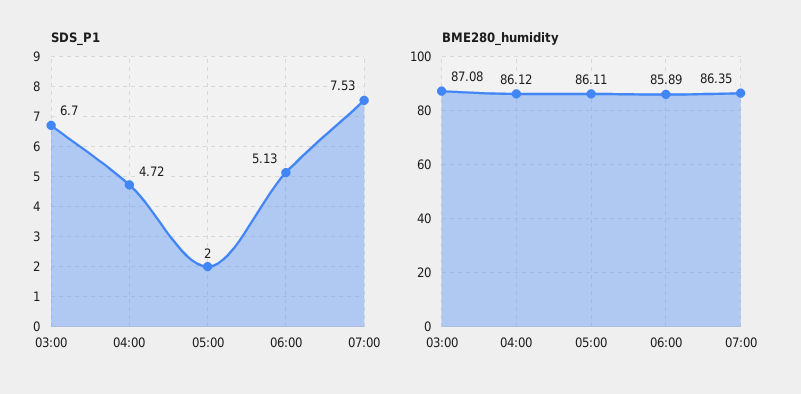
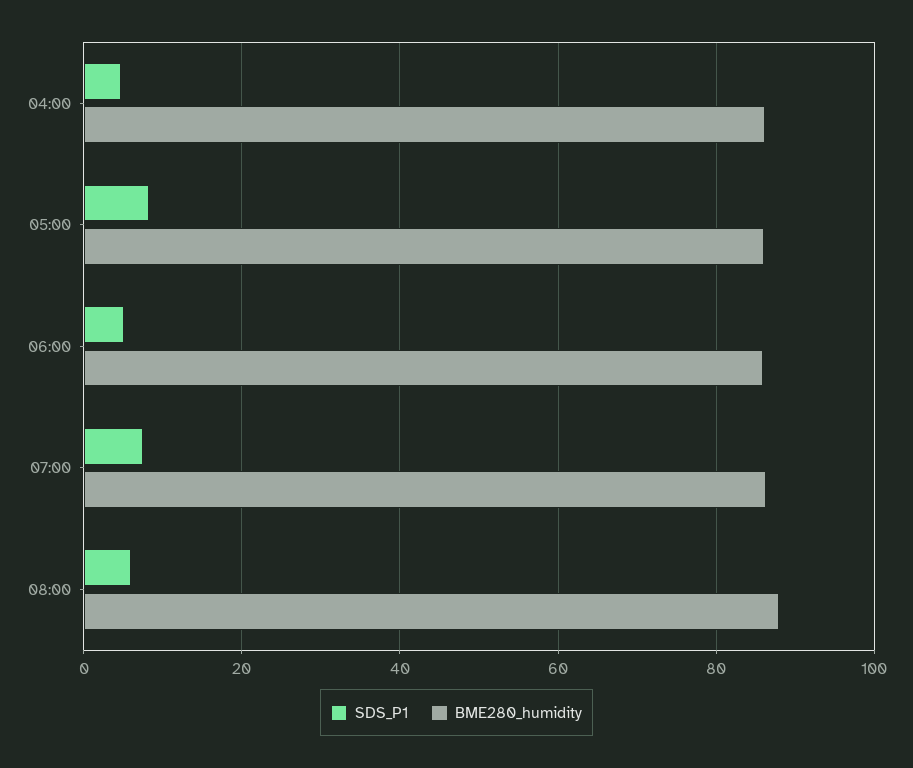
SDS_P1, 03:00: 6.7 -> none
SDS_P1, 05:00: 2 -> 8
BME280_humidity, 03:00: 87.08 -> none
SDS_P1, 08:00: none -> 6
BME280_humidity, 08:00: none -> 88

